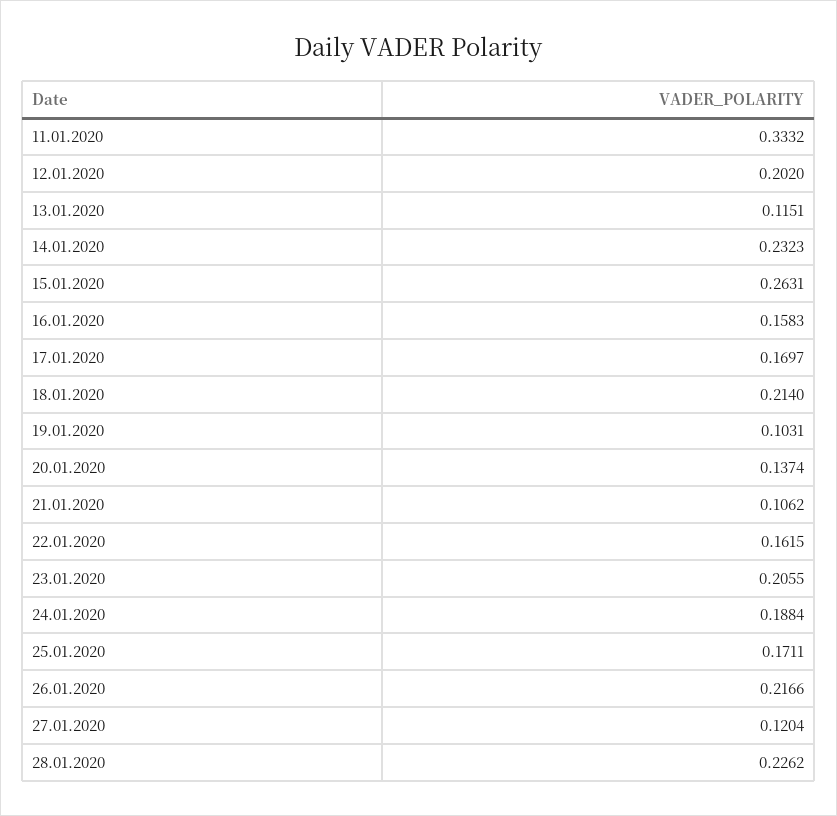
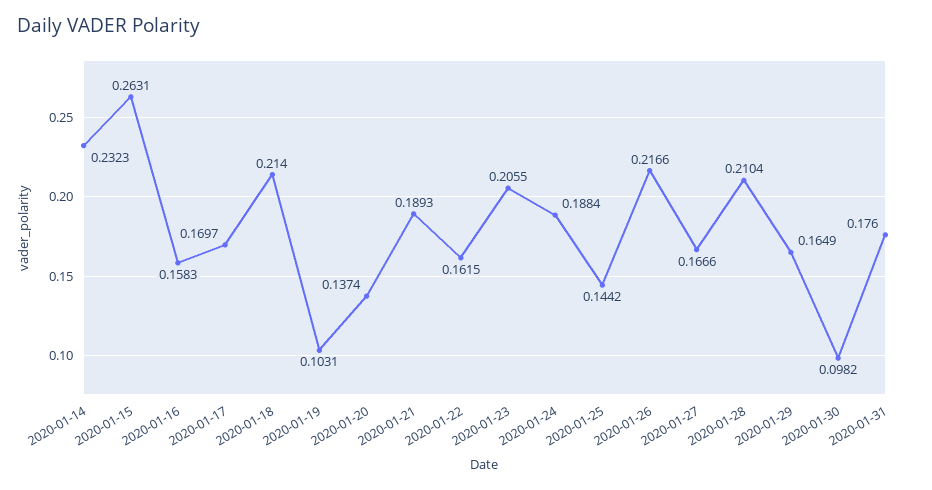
11.01.2020: 0.3332 -> none
12.01.2020: 0.202 -> none
13.01.2020: 0.1151 -> none
21.01.2020: 0.1062 -> 0.1893
25.01.2020: 0.1711 -> 0.1442
27.01.2020: 0.1204 -> 0.1666
28.01.2020: 0.2262 -> 0.2104
2020-01-29: none -> 0.1649
2020-01-30: none -> 0.0982
2020-01-31: none -> 0.176

